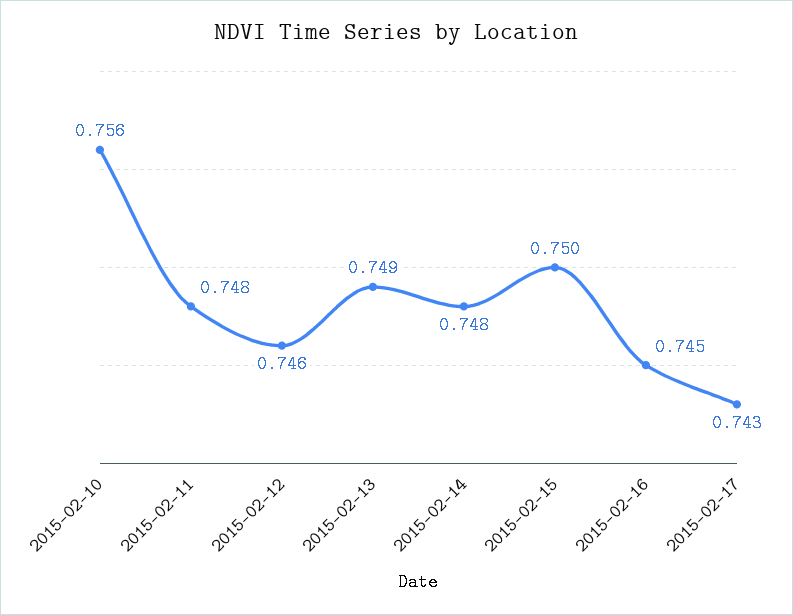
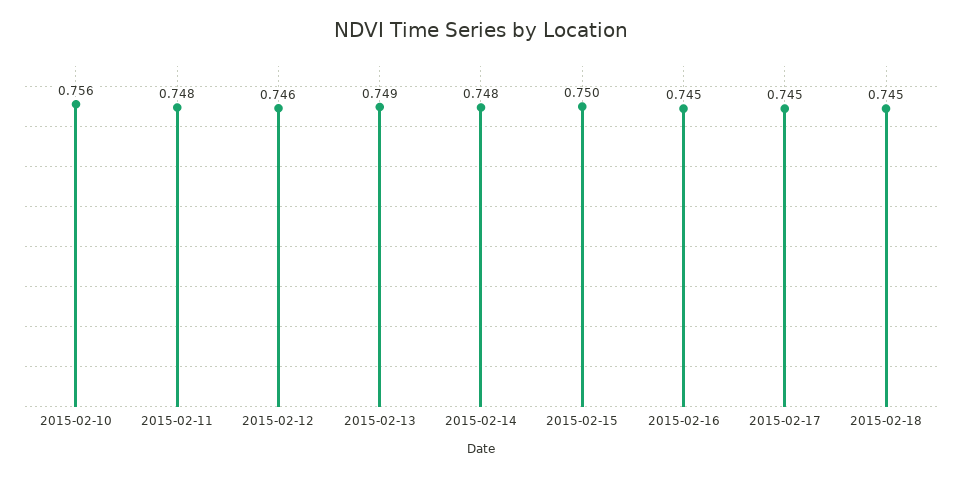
2015-02-17: 0.743 -> 0.745
2015-02-18: none -> 0.745

